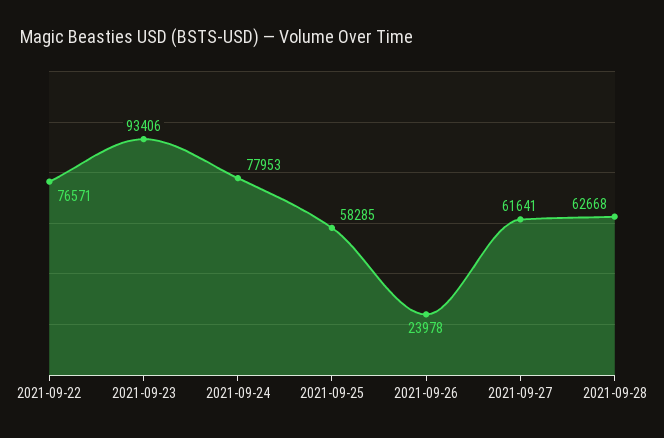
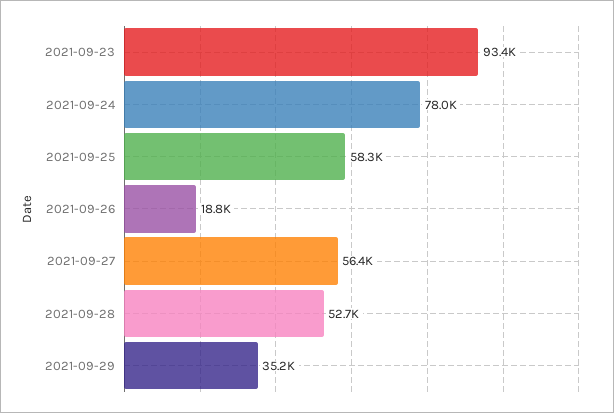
2021-09-22: 76571 -> none
2021-09-26: 23978 -> 18800
2021-09-27: 61641 -> 56400
2021-09-28: 62668 -> 52700
2021-09-29: none -> 35200

